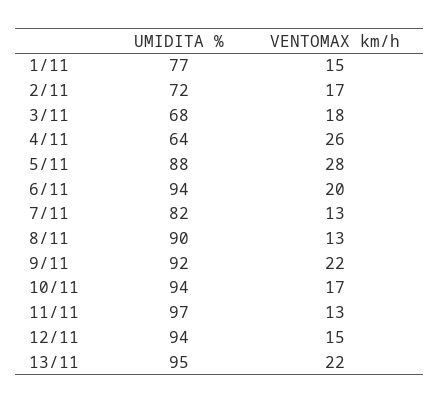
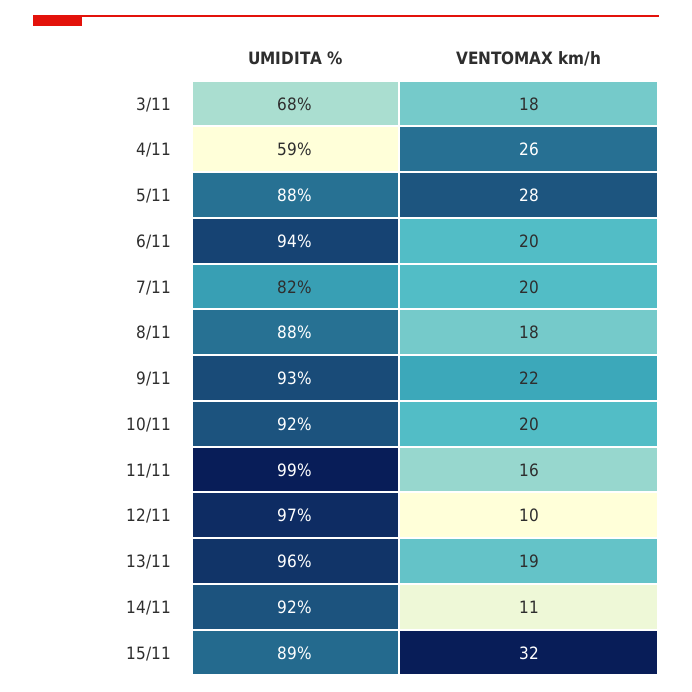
UMIDITA %, 1/11: 77 -> none
VENTOMAX km/h, 1/11: 15 -> none
UMIDITA %, 2/11: 72 -> none
VENTOMAX km/h, 2/11: 17 -> none
UMIDITA %, 4/11: 64 -> 59
VENTOMAX km/h, 7/11: 13 -> 20
UMIDITA %, 8/11: 90 -> 88
VENTOMAX km/h, 8/11: 13 -> 18
UMIDITA %, 9/11: 92 -> 93
UMIDITA %, 10/11: 94 -> 92
VENTOMAX km/h, 10/11: 17 -> 20
UMIDITA %, 11/11: 97 -> 99
VENTOMAX km/h, 11/11: 13 -> 16
UMIDITA %, 12/11: 94 -> 97
VENTOMAX km/h, 12/11: 15 -> 10
UMIDITA %, 13/11: 95 -> 96
VENTOMAX km/h, 13/11: 22 -> 19
UMIDITA %, 14/11: none -> 92
VENTOMAX km/h, 14/11: none -> 11
UMIDITA %, 15/11: none -> 89
VENTOMAX km/h, 15/11: none -> 32

